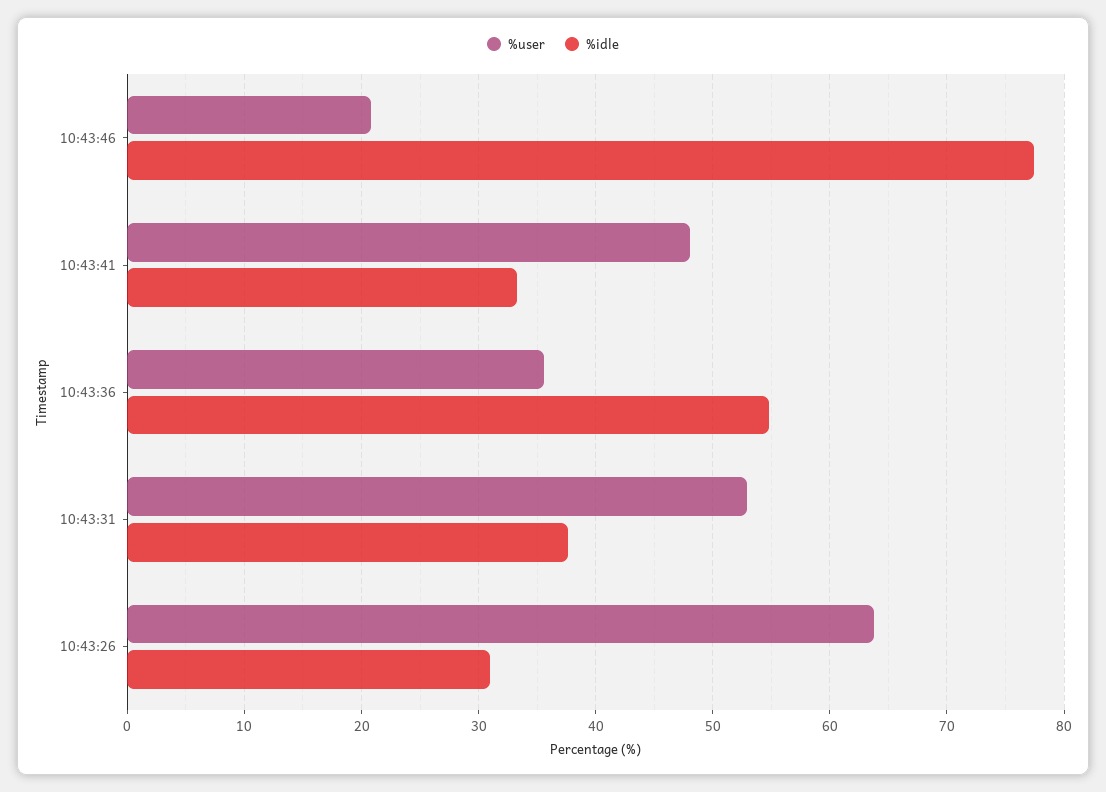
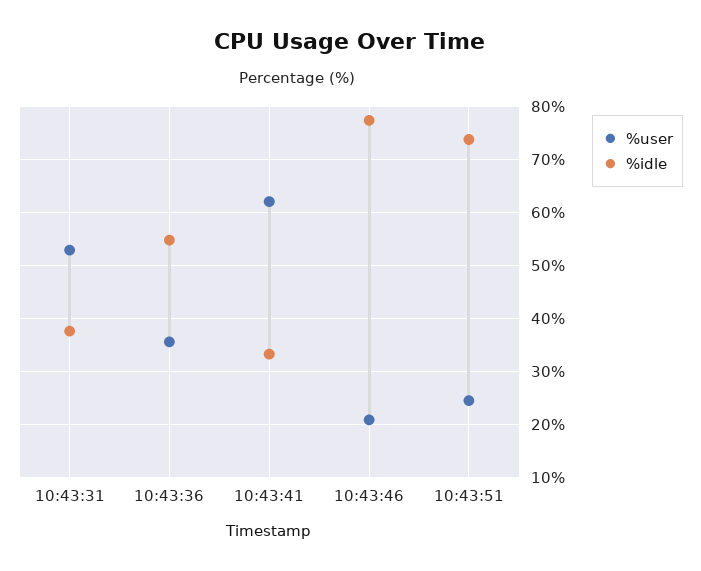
%user, 10:43:41: 48 -> 62
%user, 10:43:26: 64 -> none
%idle, 10:43:26: 31 -> none
%user, 10:43:51: none -> 24
%idle, 10:43:51: none -> 74

